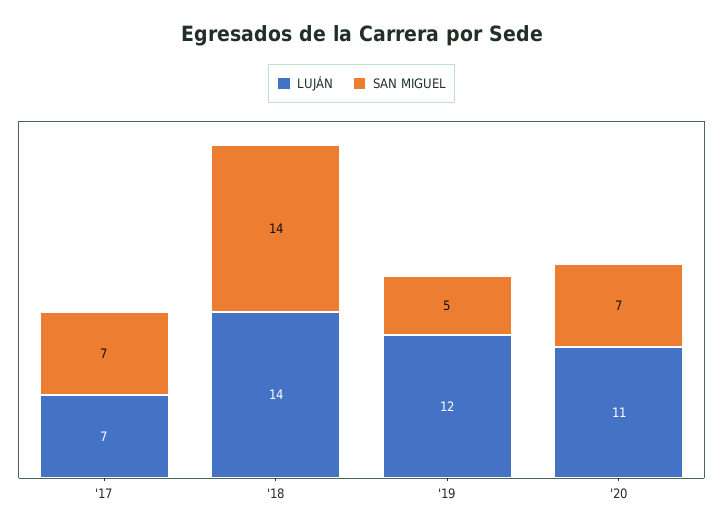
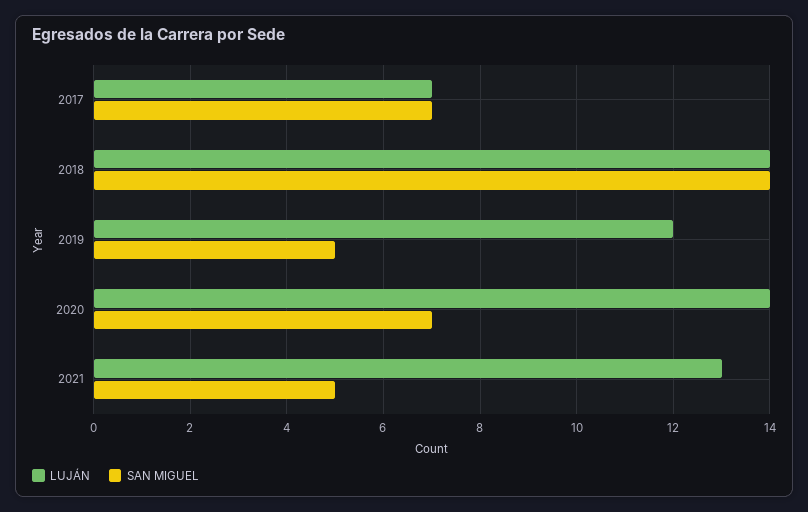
LUJÁN, '20: 11 -> 14
LUJÁN, 2021: none -> 13
SAN MIGUEL, 2021: none -> 5

